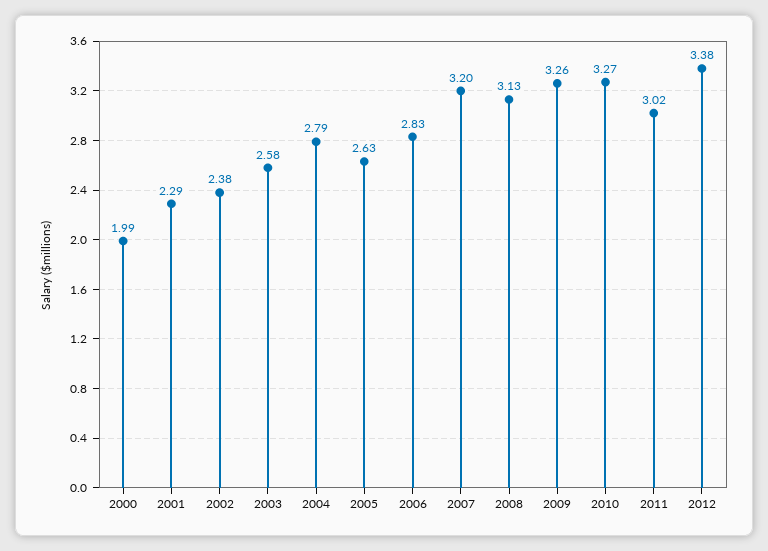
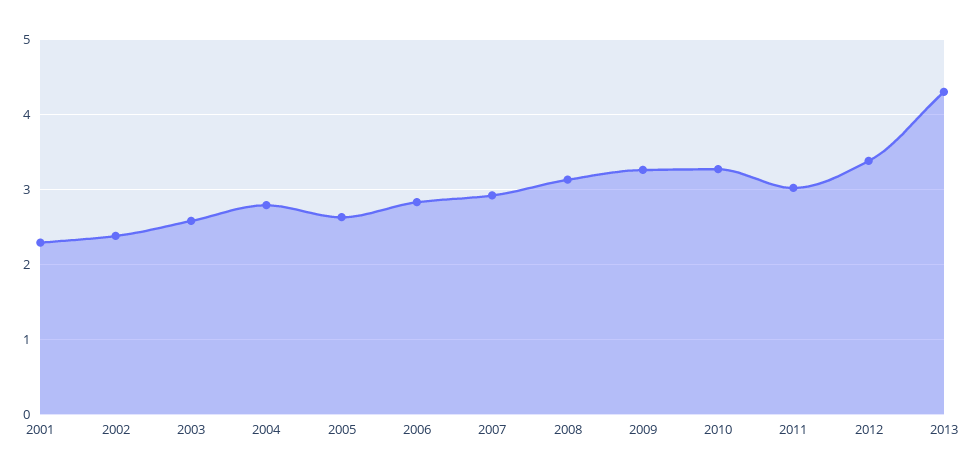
2000: 1.99 -> none
2007: 3.2 -> 2.9
2013: none -> 4.3

